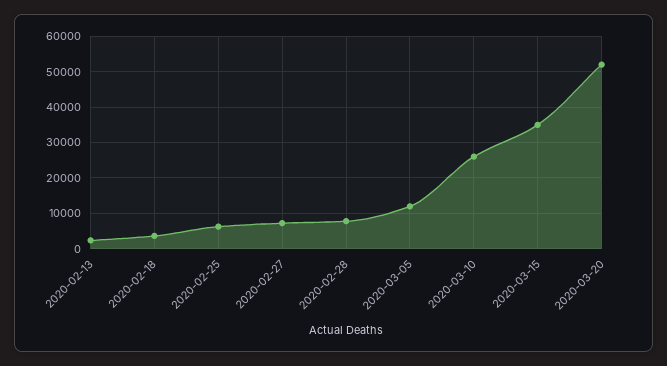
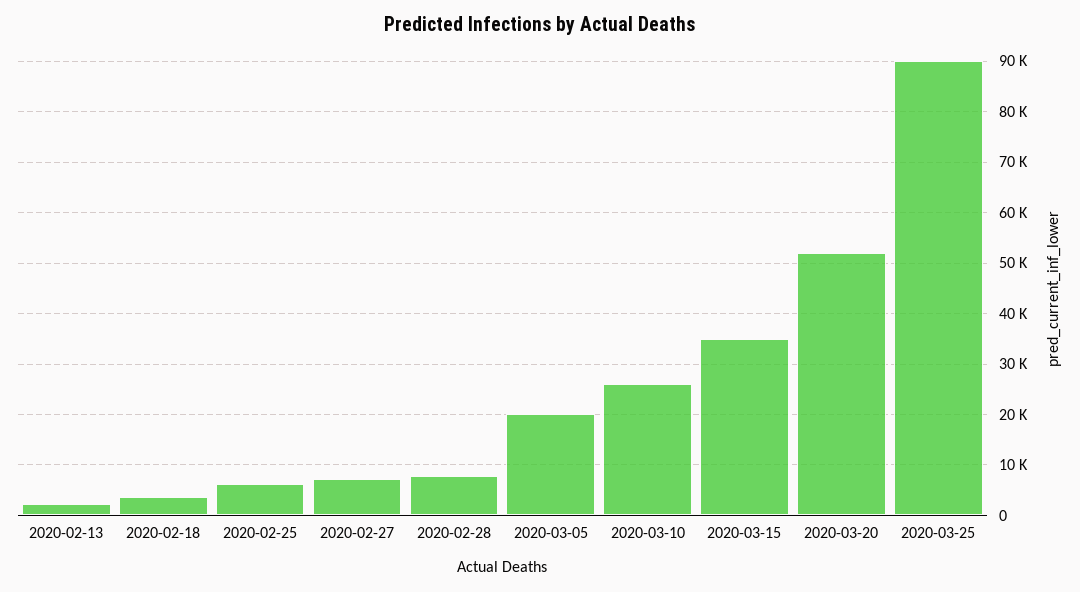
2020-03-05: 12000 -> 20000
2020-03-25: none -> 90000

